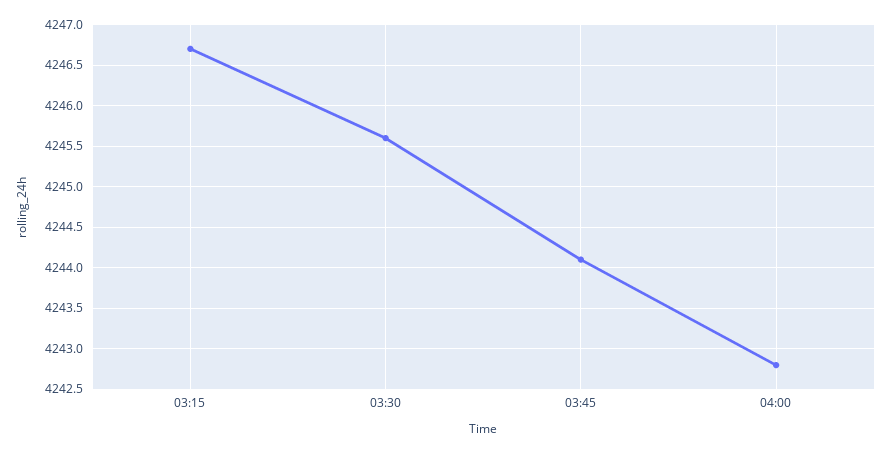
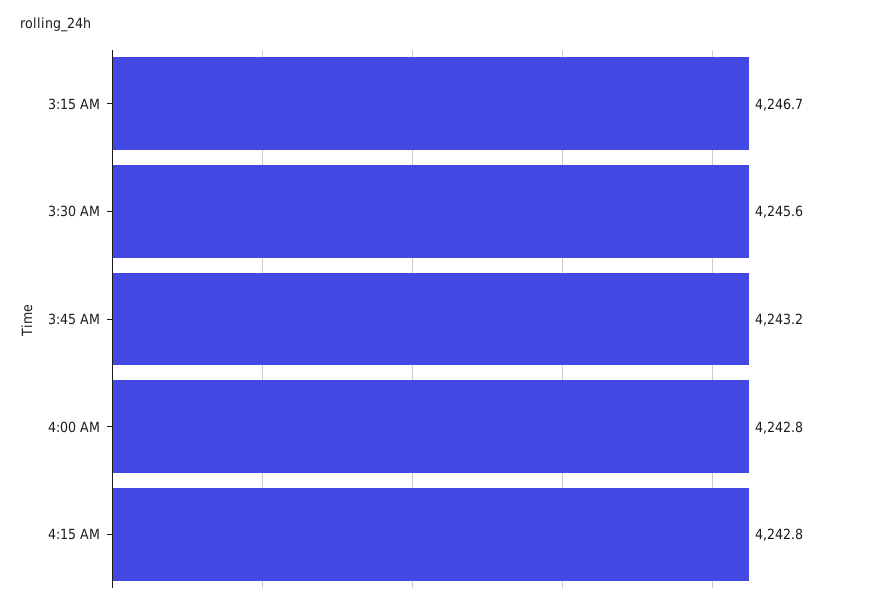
03:45: 4244.1 -> 4243.2
4:15 AM: none -> 4242.8

